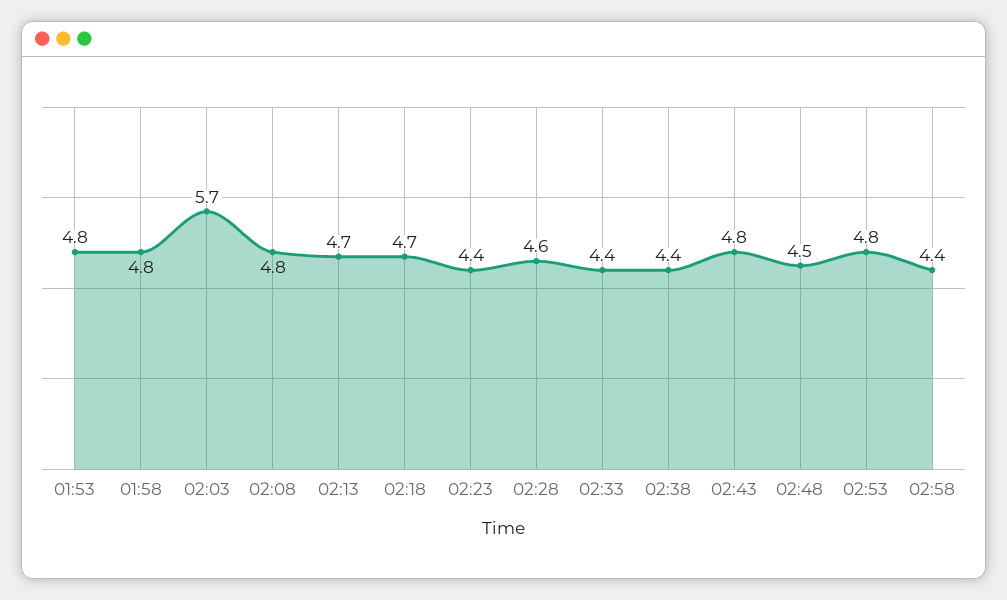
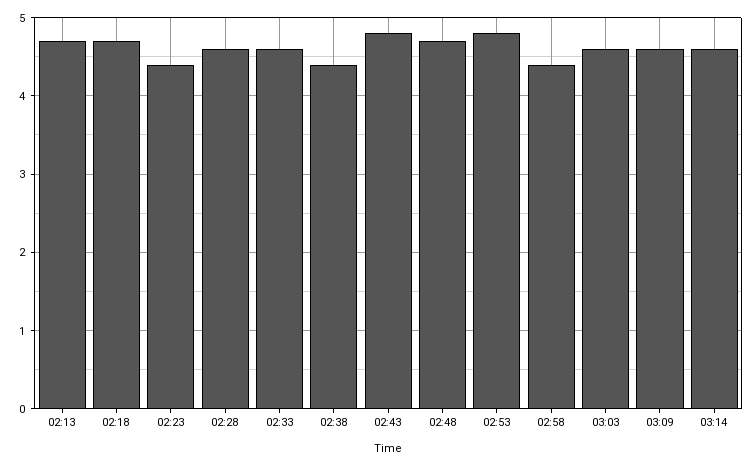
01:53: 4.8 -> none
01:58: 4.8 -> none
02:03: 5.7 -> none
02:08: 4.8 -> none
02:33: 4.4 -> 4.6
02:48: 4.5 -> 4.7
03:03: none -> 4.6
03:09: none -> 4.6
03:14: none -> 4.6

